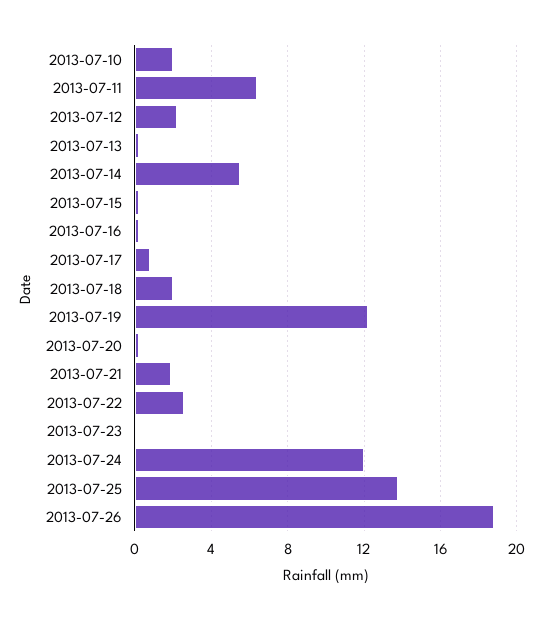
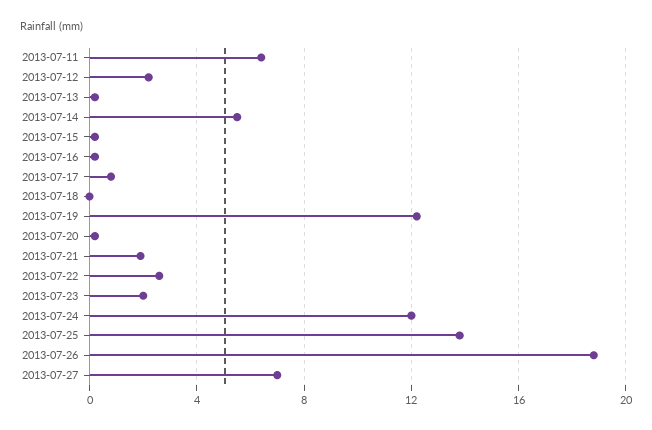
2013-07-10: 2 -> none
2013-07-18: 2 -> 0
2013-07-23: 0 -> 2
2013-07-27: none -> 7

